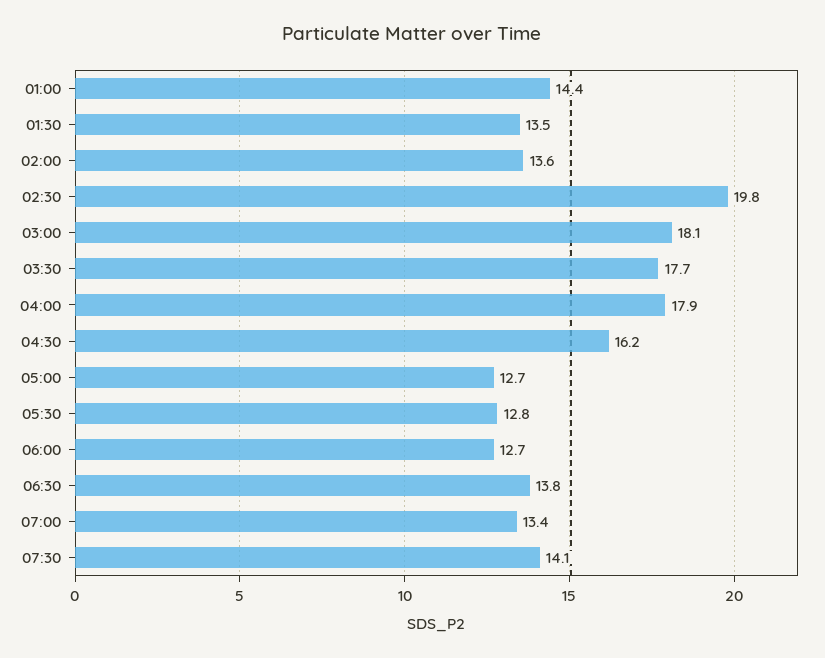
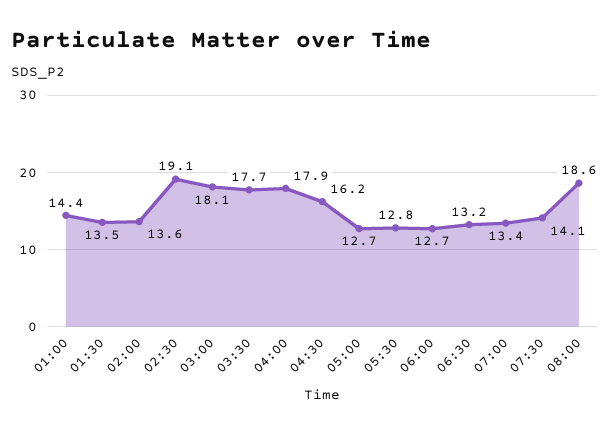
02:30: 19.8 -> 19.1
06:30: 13.8 -> 13.2
08:00: none -> 18.6

